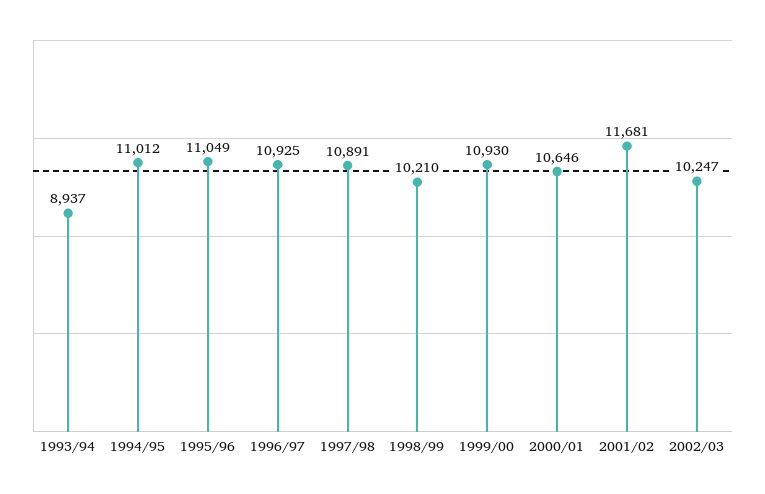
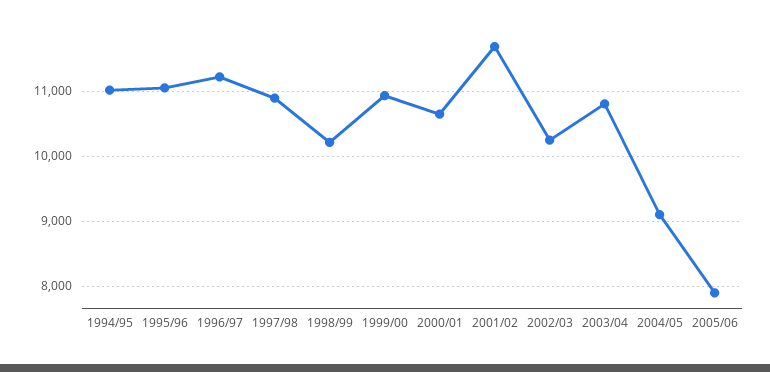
1993/94: 8937 -> none
1996/97: 10925 -> 11200
2003/04: none -> 10800
2004/05: none -> 9100
2005/06: none -> 7900

